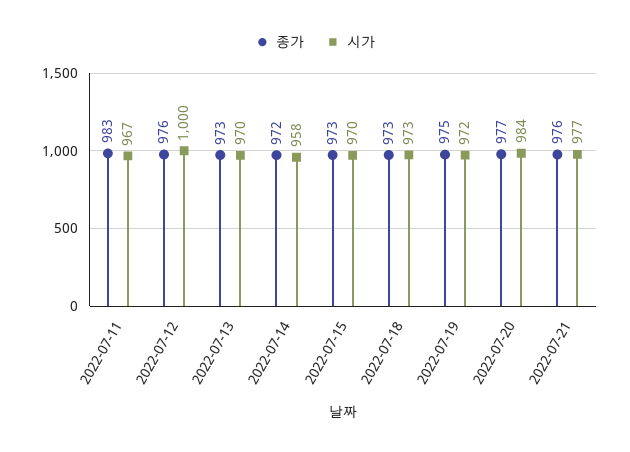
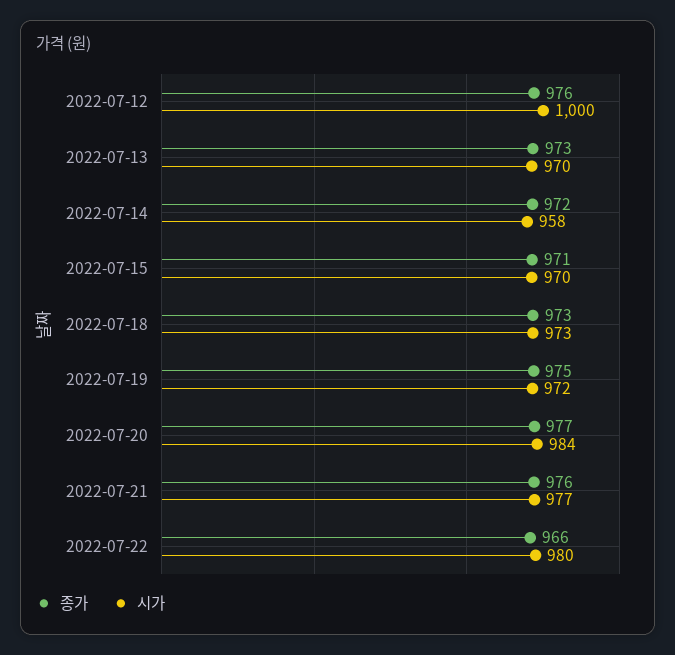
종가, 2022-07-11: 983 -> none
시가, 2022-07-11: 967 -> none
종가, 2022-07-15: 973 -> 971
종가, 2022-07-22: none -> 966
시가, 2022-07-22: none -> 980

